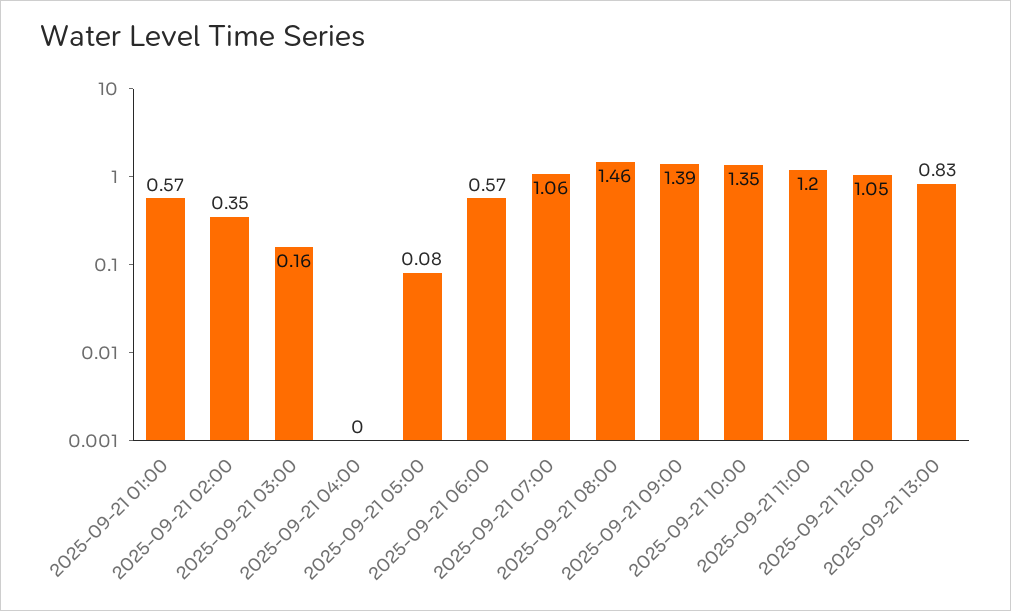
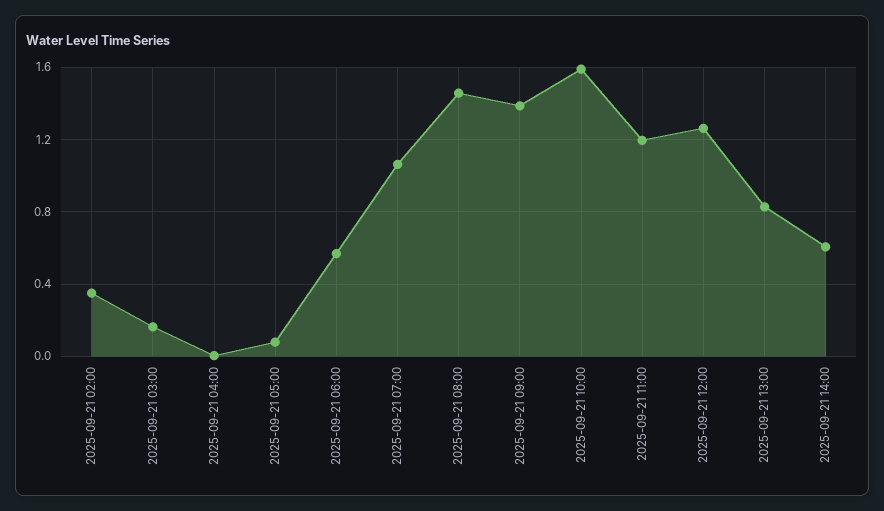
2025-09-21 01:00: 0.57 -> none
2025-09-21 10:00: 1.35 -> 1.6
2025-09-21 12:00: 1.05 -> 1.25
2025-09-21 14:00: none -> 0.6

